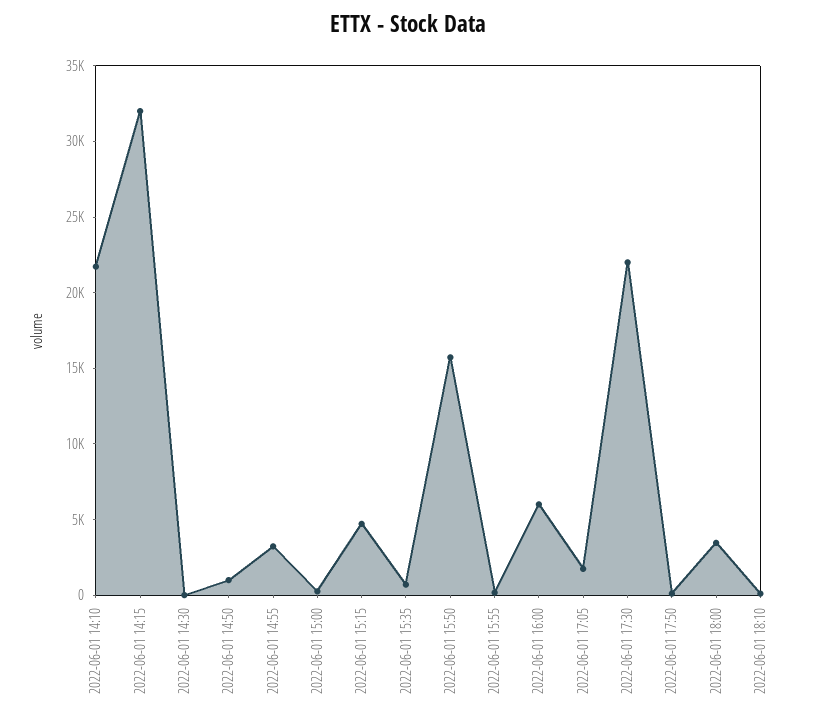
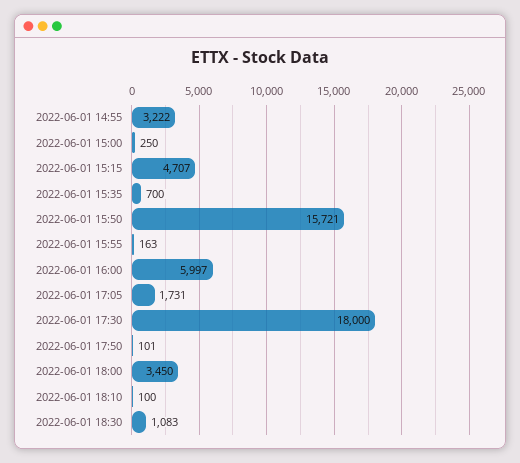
2022-06-01 14:10: 22000 -> none
2022-06-01 14:15: 32000 -> none
2022-06-01 14:30: 0 -> none
2022-06-01 14:50: 1000 -> none
2022-06-01 17:30: 22000 -> 18000
2022-06-01 18:30: none -> 1083

